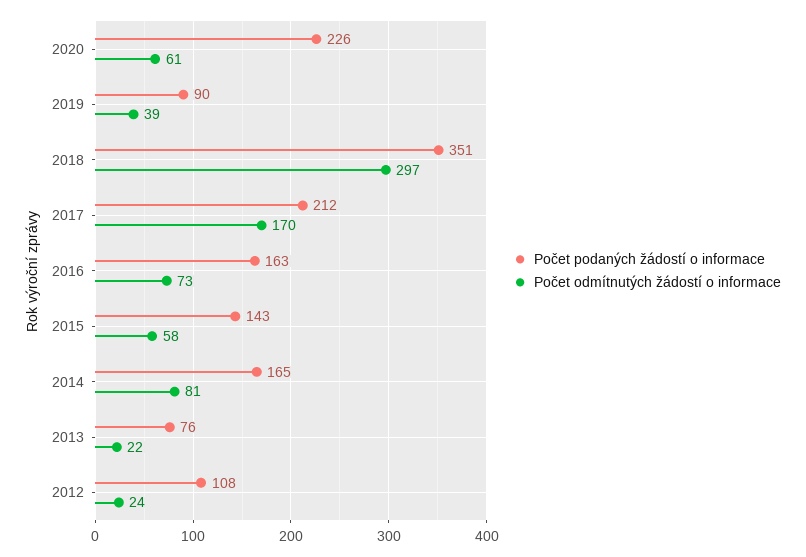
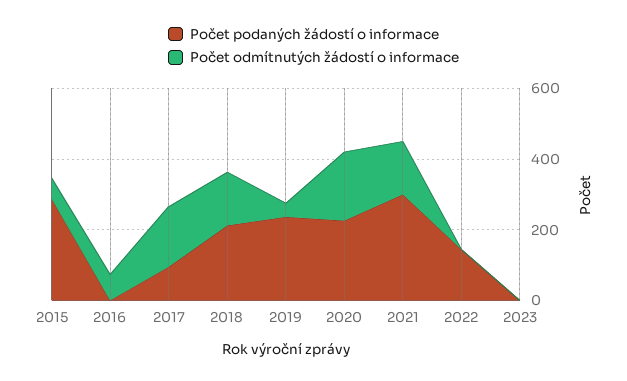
Počet odmítnutých žádostí o informace, 2020: 61 -> 200
Počet podaných žádostí o informace, 2019: 90 -> 250
Počet podaných žádostí o informace, 2018: 351 -> 200
Počet odmítnutých žádostí o informace, 2018: 297 -> 150
Počet podaných žádostí o informace, 2017: 212 -> 100
Počet podaných žádostí o informace, 2016: 163 -> 0
Počet podaných žádostí o informace, 2015: 143 -> 300
Počet podaných žádostí o informace, 2014: 165 -> none
Počet odmítnutých žádostí o informace, 2014: 81 -> none
Počet podaných žádostí o informace, 2013: 76 -> none
Počet odmítnutých žádostí o informace, 2013: 22 -> none
Počet podaných žádostí o informace, 2012: 108 -> none
Počet odmítnutých žádostí o informace, 2012: 24 -> none
Počet podaných žádostí o informace, 2021: none -> 300
Počet odmítnutých žádostí o informace, 2021: none -> 150
Počet podaných žádostí o informace, 2022: none -> 150
Počet odmítnutých žádostí o informace, 2022: none -> 0
Počet podaných žádostí o informace, 2023: none -> 0
Počet odmítnutých žádostí o informace, 2023: none -> 0

